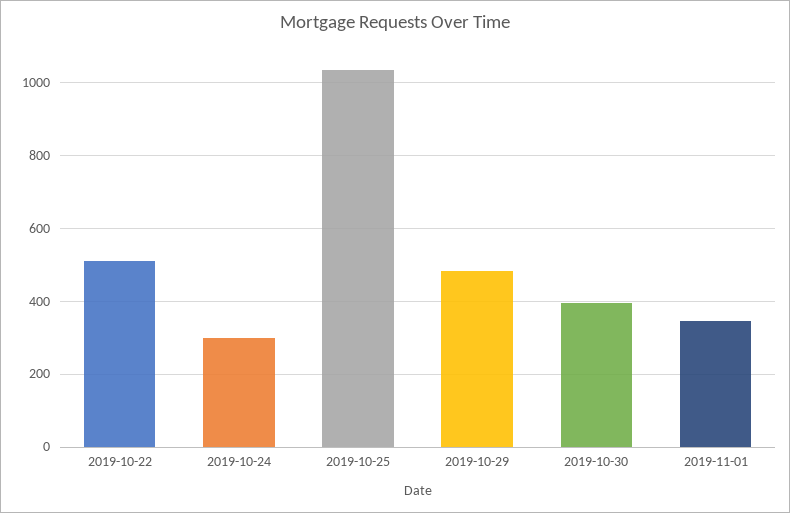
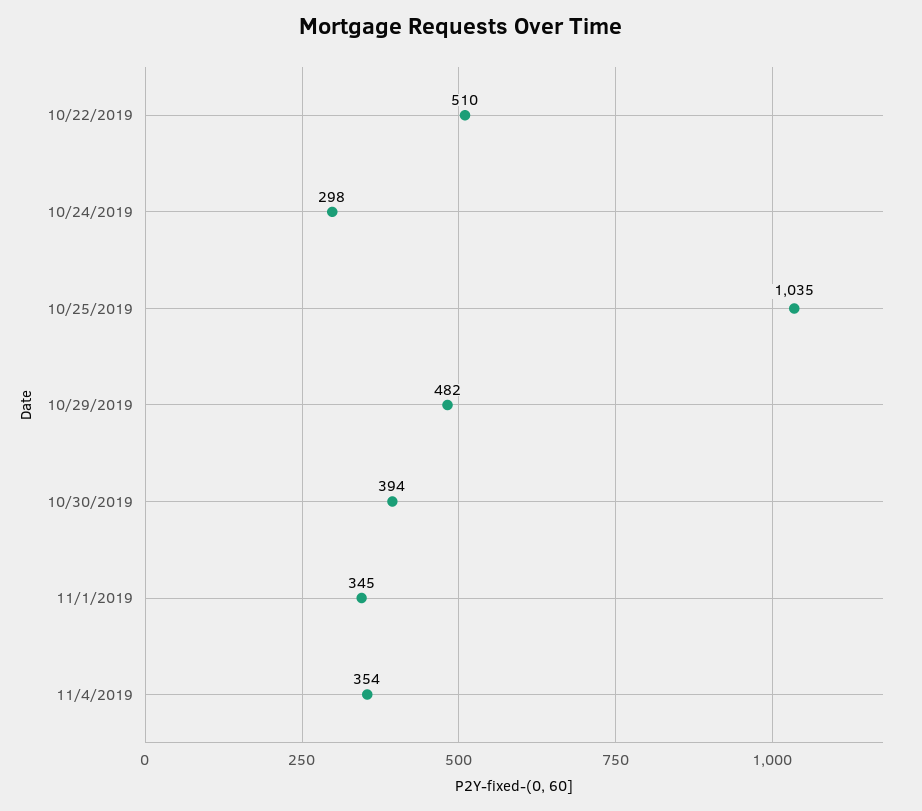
11/4/2019: none -> 354

